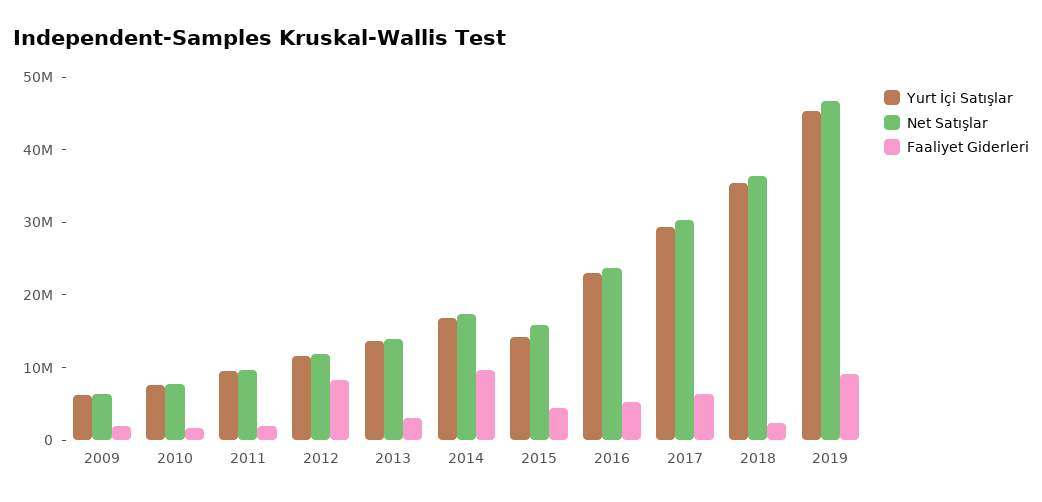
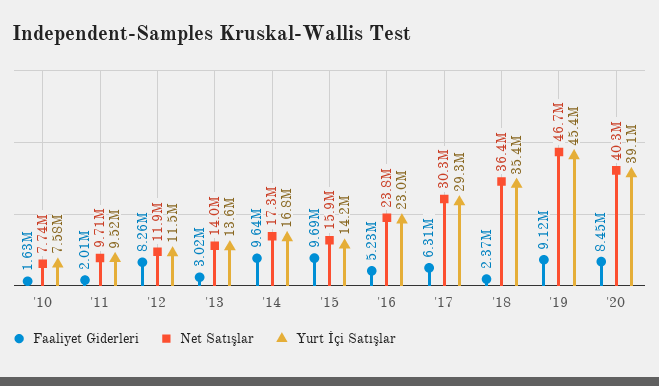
Yurt İçi Satışlar, 2009: 6000000 -> none
Net Satışlar, 2009: 6000000 -> none
Faaliyet Giderleri, 2009: 2000000 -> none
Faaliyet Giderleri, 2015: 4000000 -> 9690000
Faaliyet Giderleri, '20: none -> 8450000
Net Satışlar, '20: none -> 40300000
Yurt İçi Satışlar, '20: none -> 39100000

